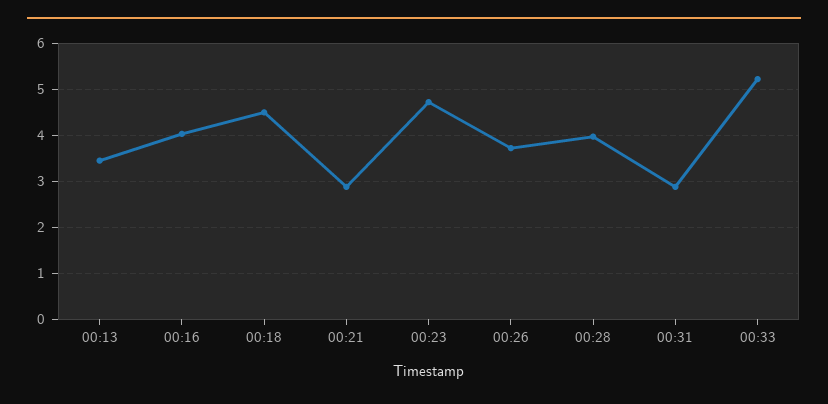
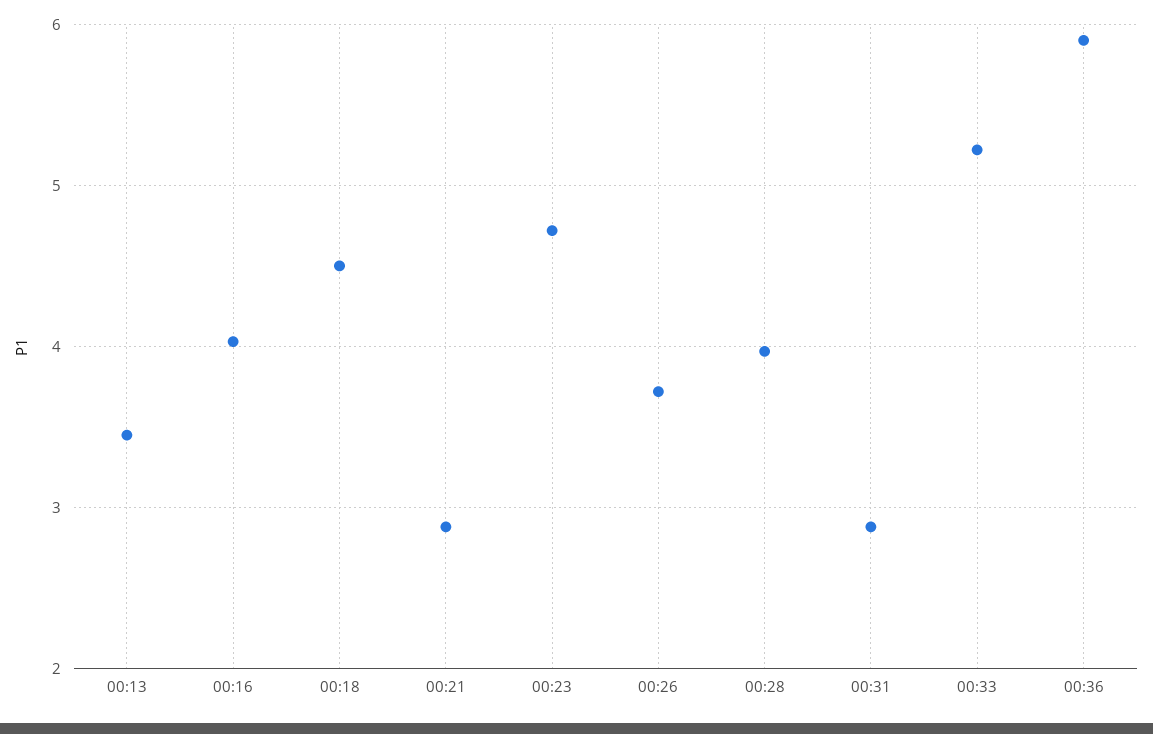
00:36: none -> 5.9

